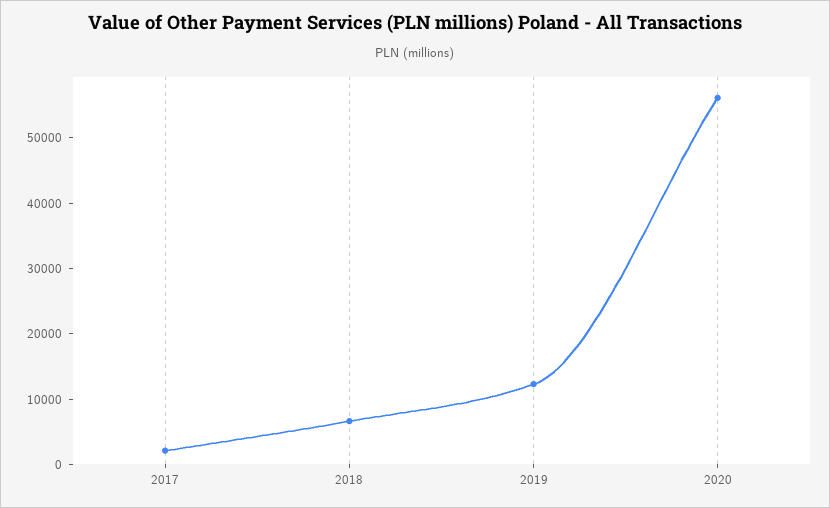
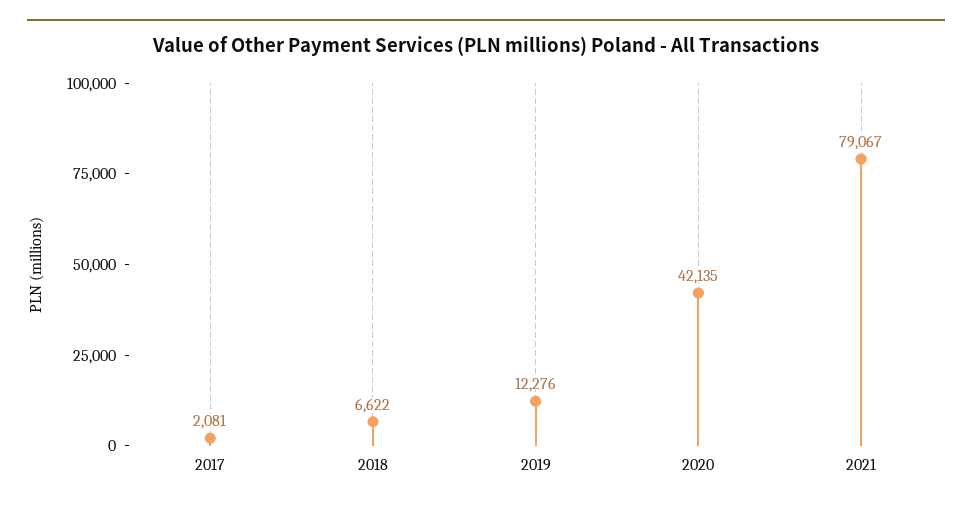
2020: 56000 -> 42135
2021: none -> 79067

